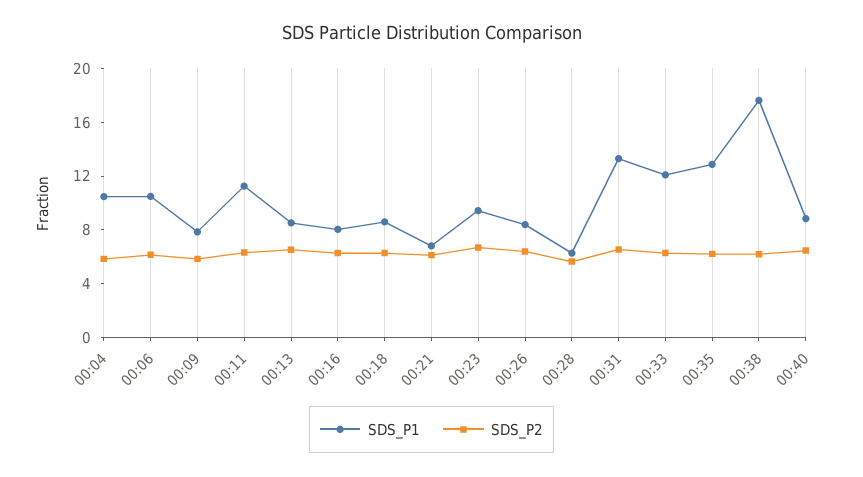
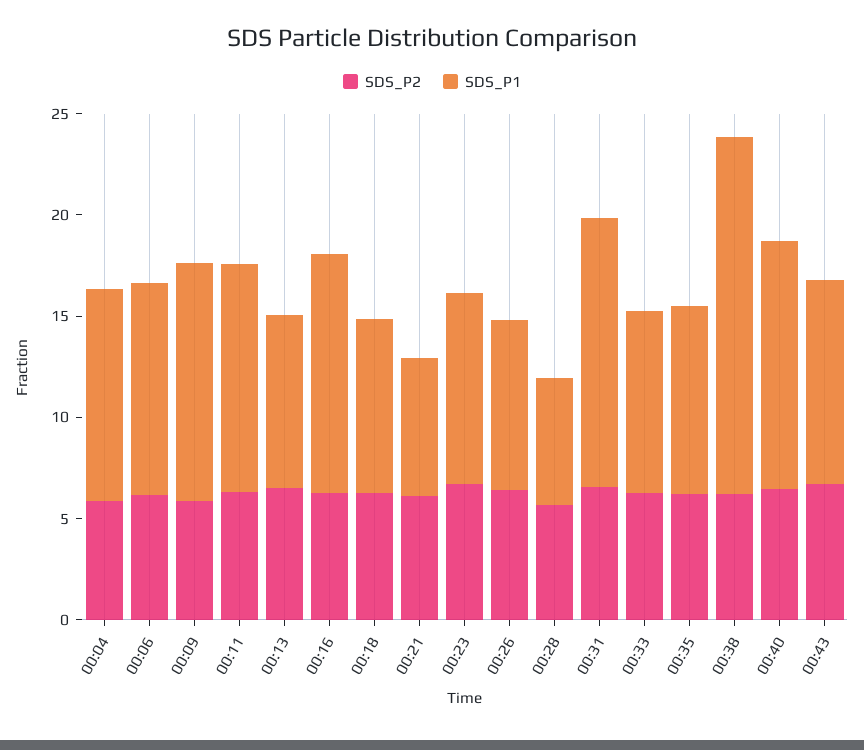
SDS_P1, 00:09: 8 -> 12
SDS_P1, 00:16: 8 -> 12
SDS_P1, 00:33: 12 -> 9
SDS_P1, 00:35: 13 -> 9
SDS_P1, 00:40: 9 -> 12
SDS_P2, 00:43: none -> 7
SDS_P1, 00:43: none -> 10

